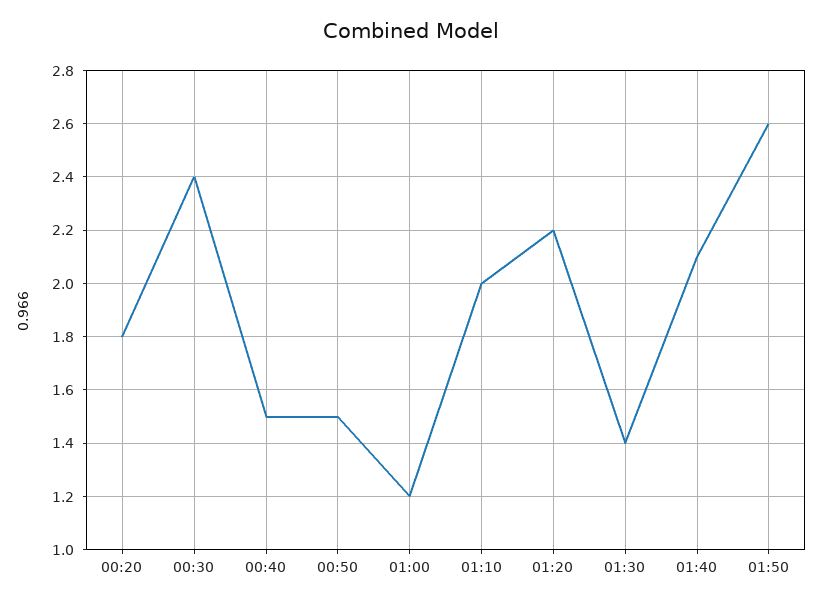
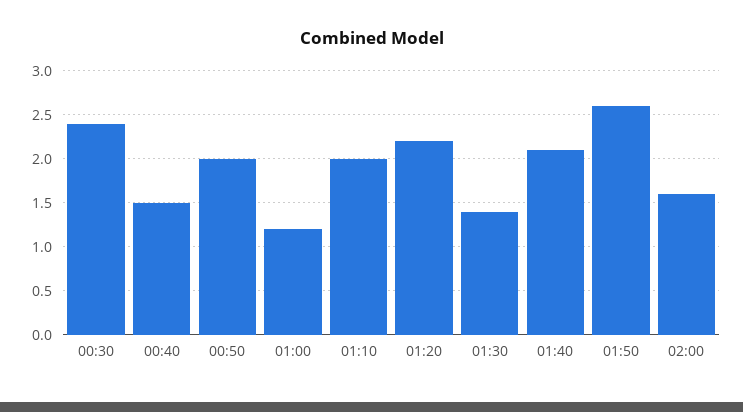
00:20: 1.8 -> none
00:50: 1.5 -> 2
02:00: none -> 1.6

